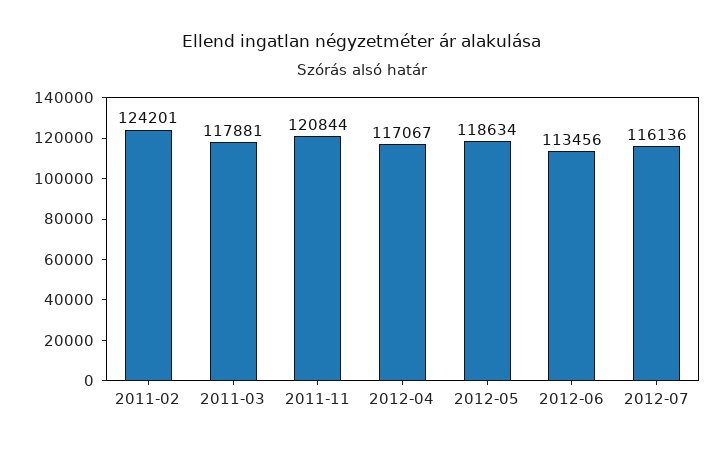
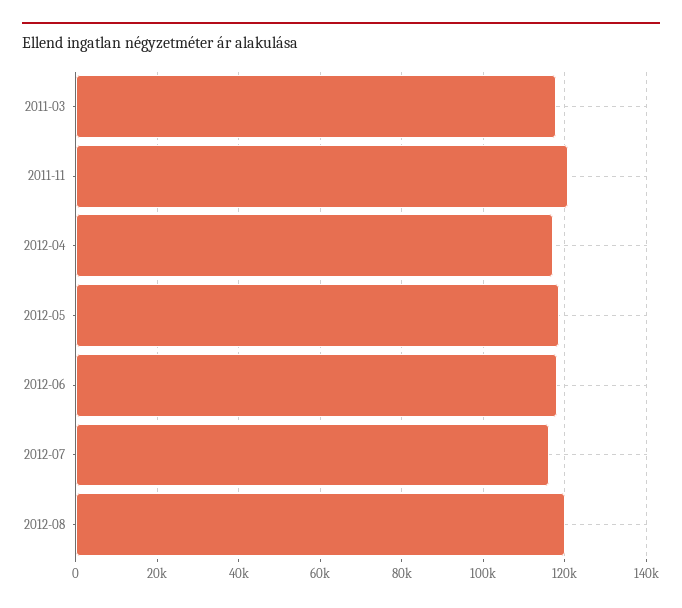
2011-02: 124201 -> none
2012-06: 113456 -> 118000
2012-08: none -> 120000

